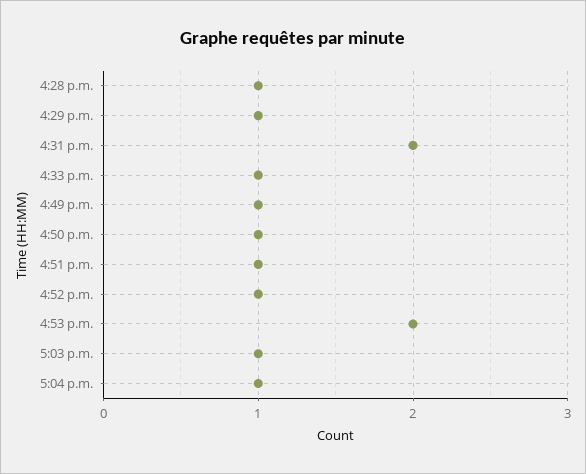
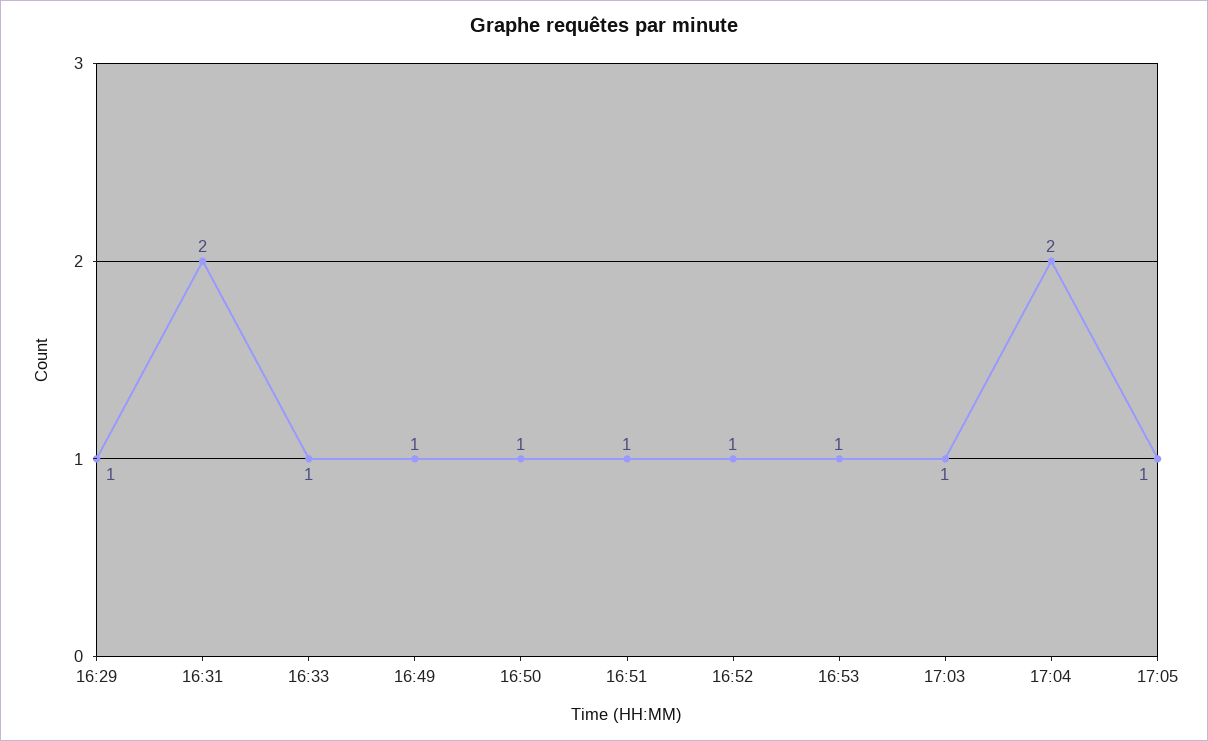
4:28 p.m.: 1 -> none
4:53 p.m.: 2 -> 1
5:04 p.m.: 1 -> 2
17:05: none -> 1

